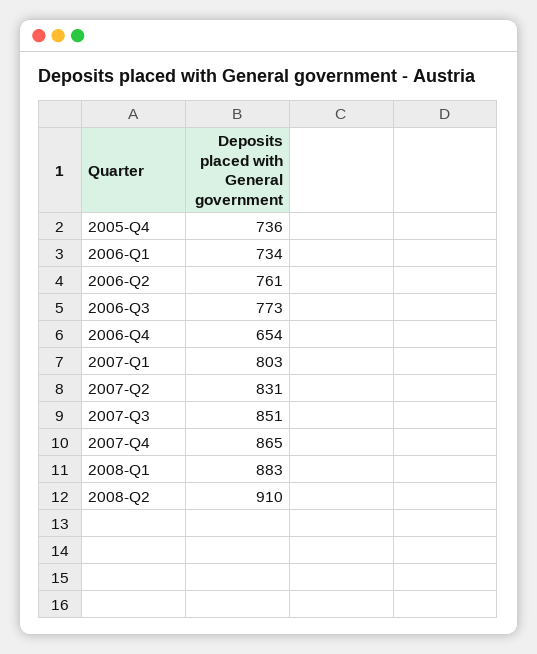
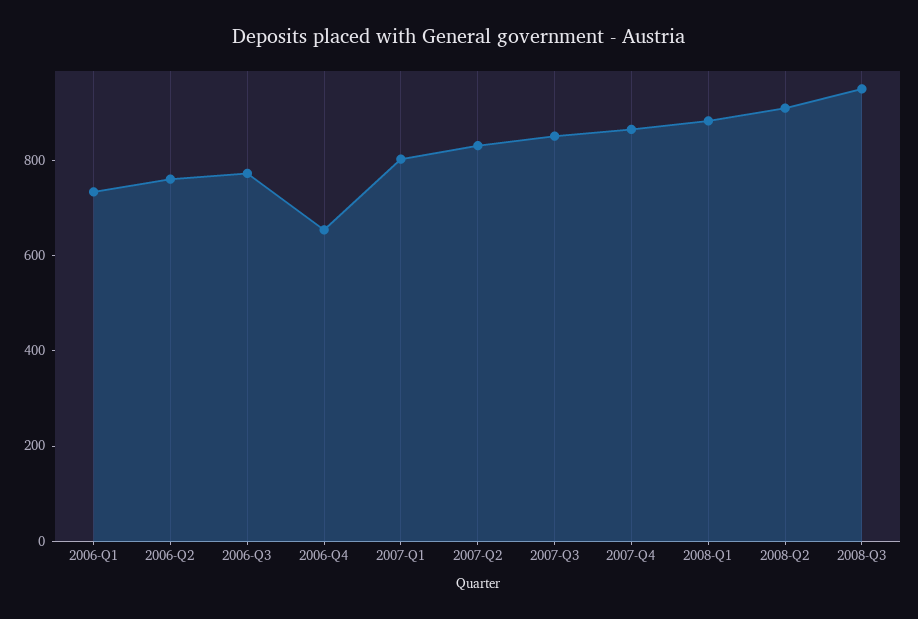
2005-Q4: 736 -> none
2008-Q3: none -> 950

